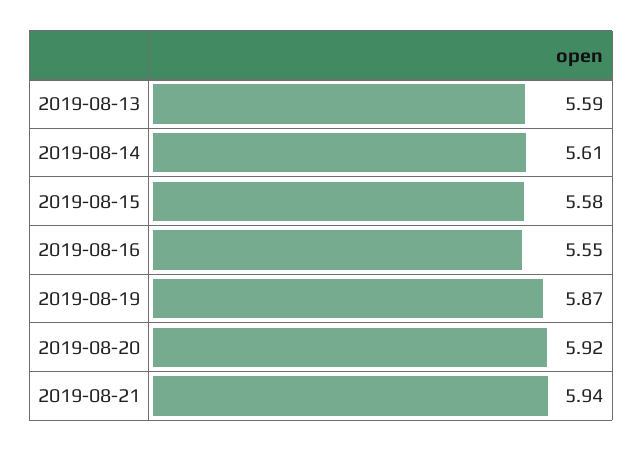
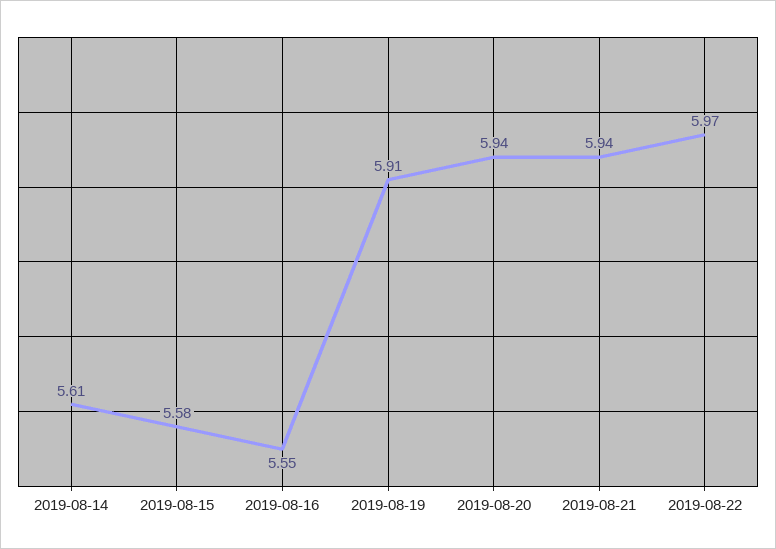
2019-08-13: 5.59 -> none
2019-08-19: 5.87 -> 5.91
2019-08-20: 5.92 -> 5.94
2019-08-22: none -> 5.97

